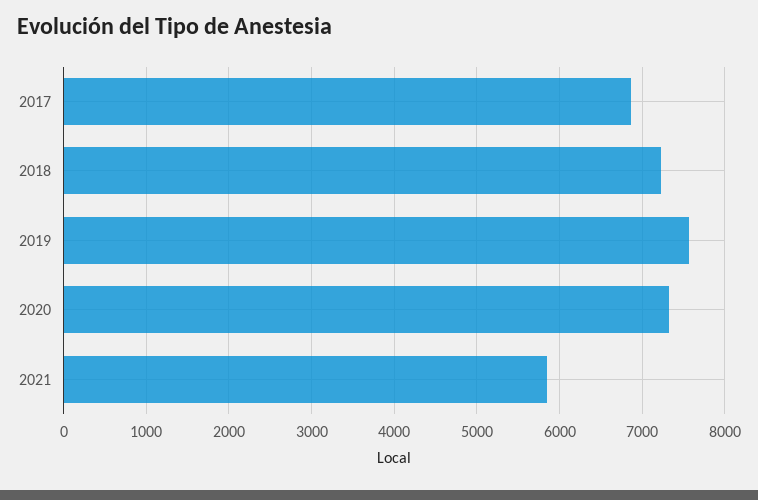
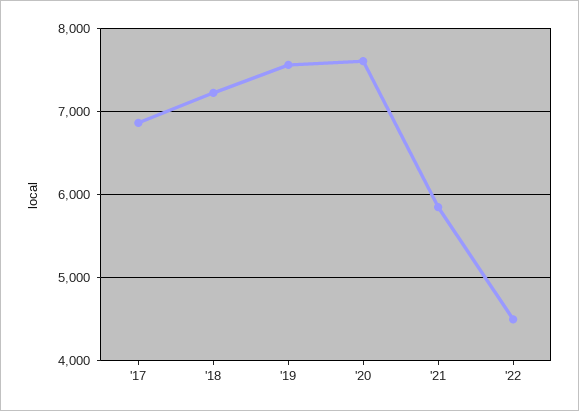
2020: 7300 -> 7600
'22: none -> 4500

